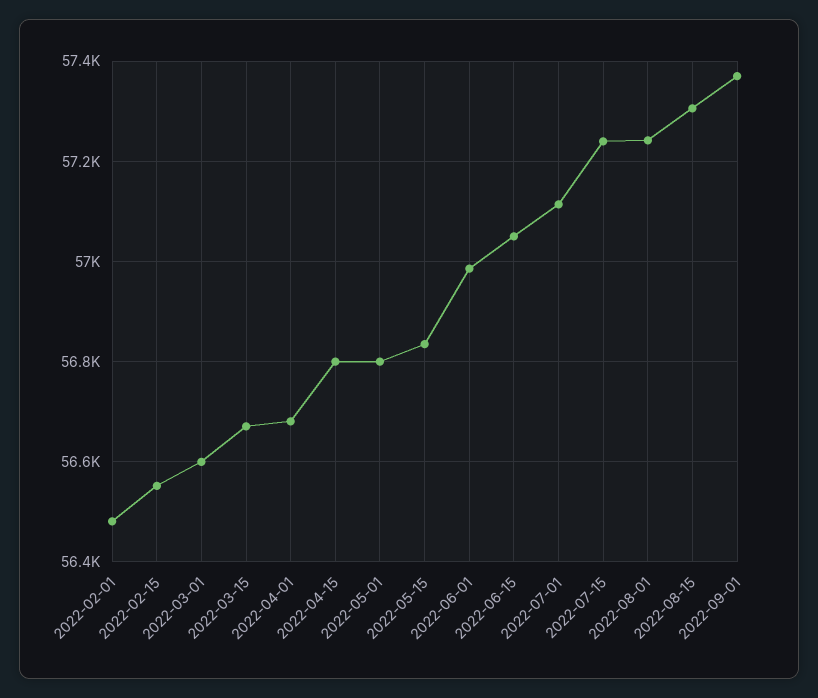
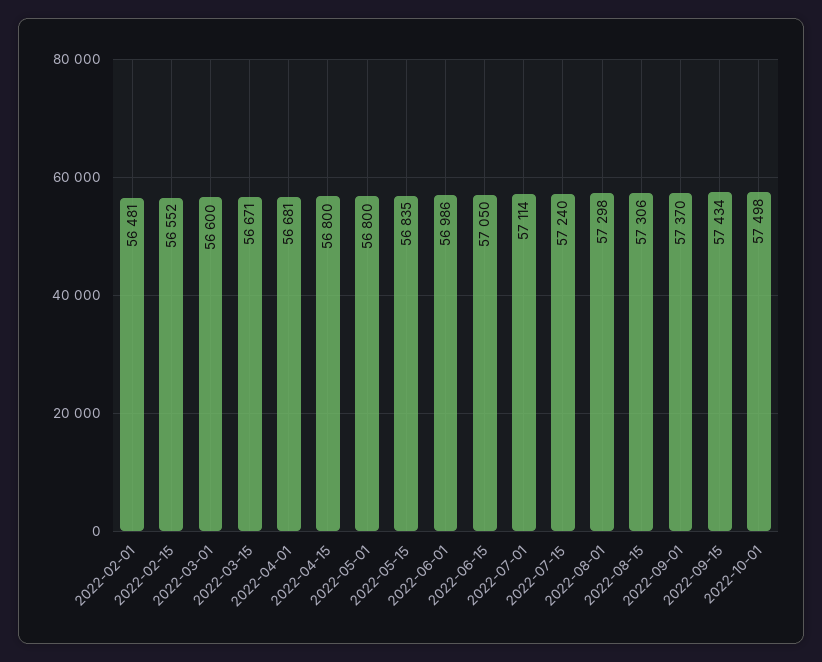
2022-08-01: 57240 -> 57298
2022-09-15: none -> 57434
2022-10-01: none -> 57498

